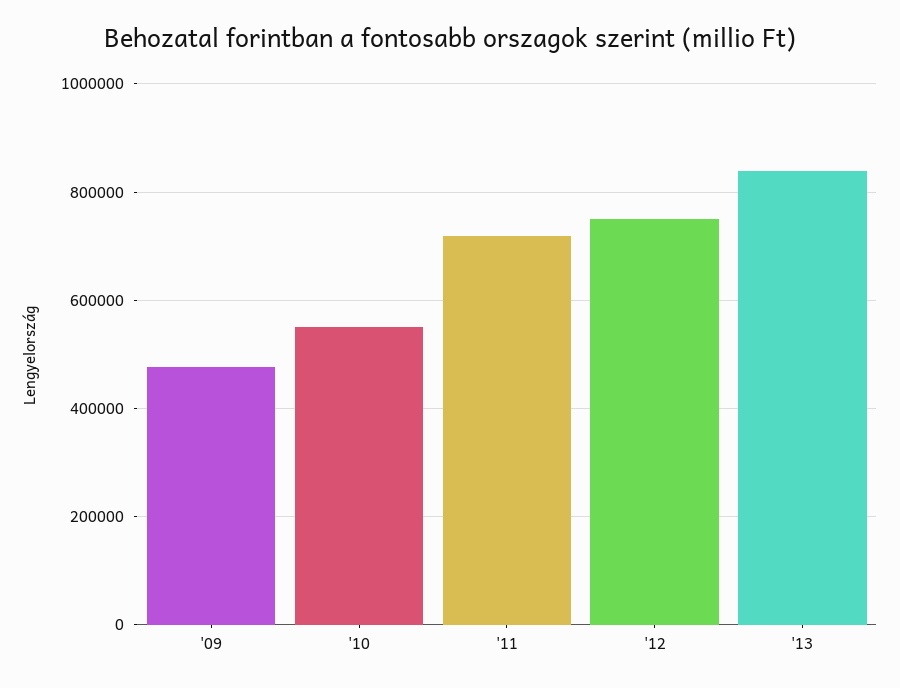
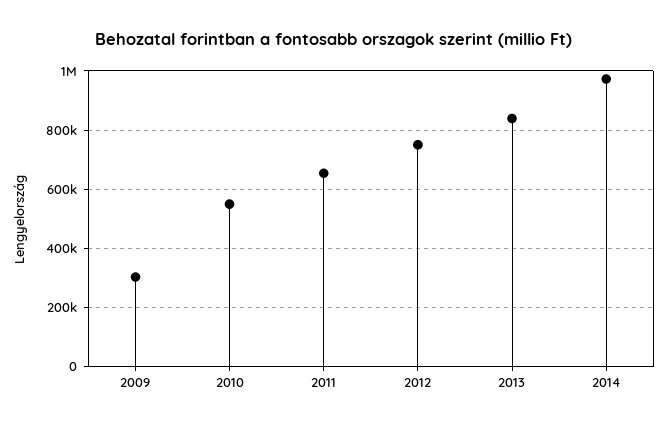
'09: 480000 -> 300000
'11: 720000 -> 650000
2014: none -> 975000

